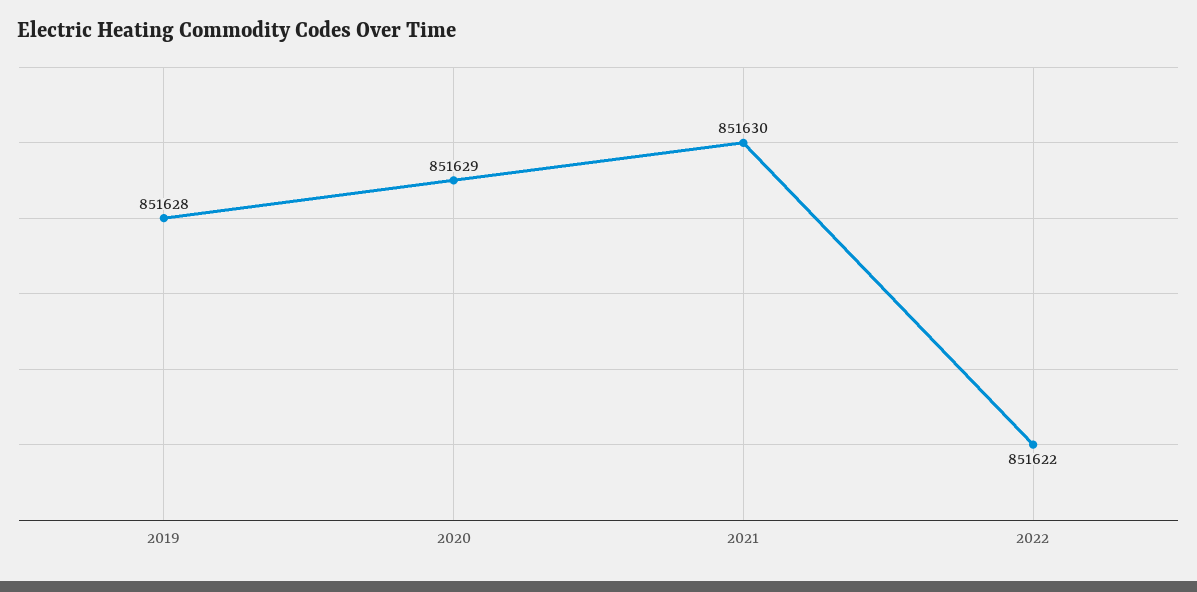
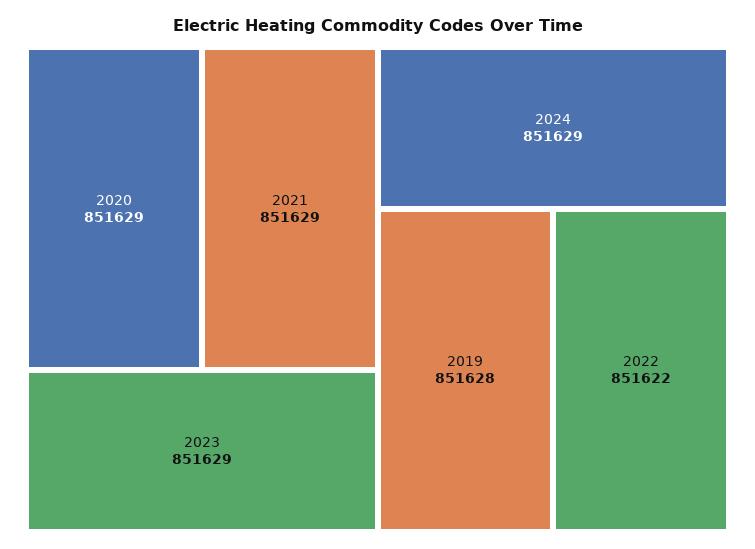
2021: 851630 -> 851629
2023: none -> 851629
2024: none -> 851629

